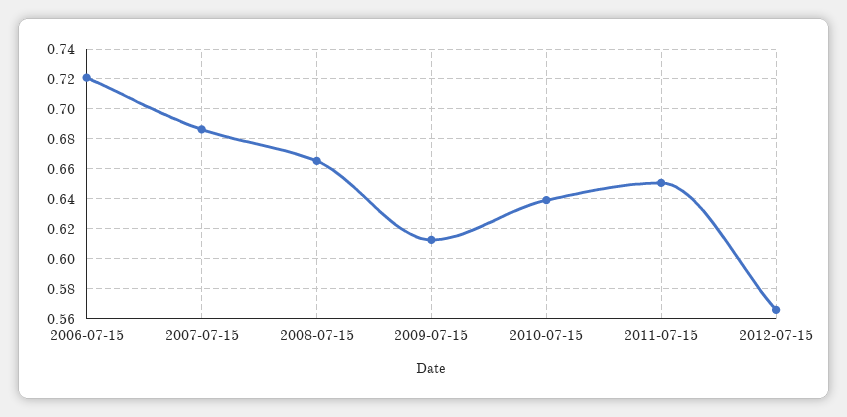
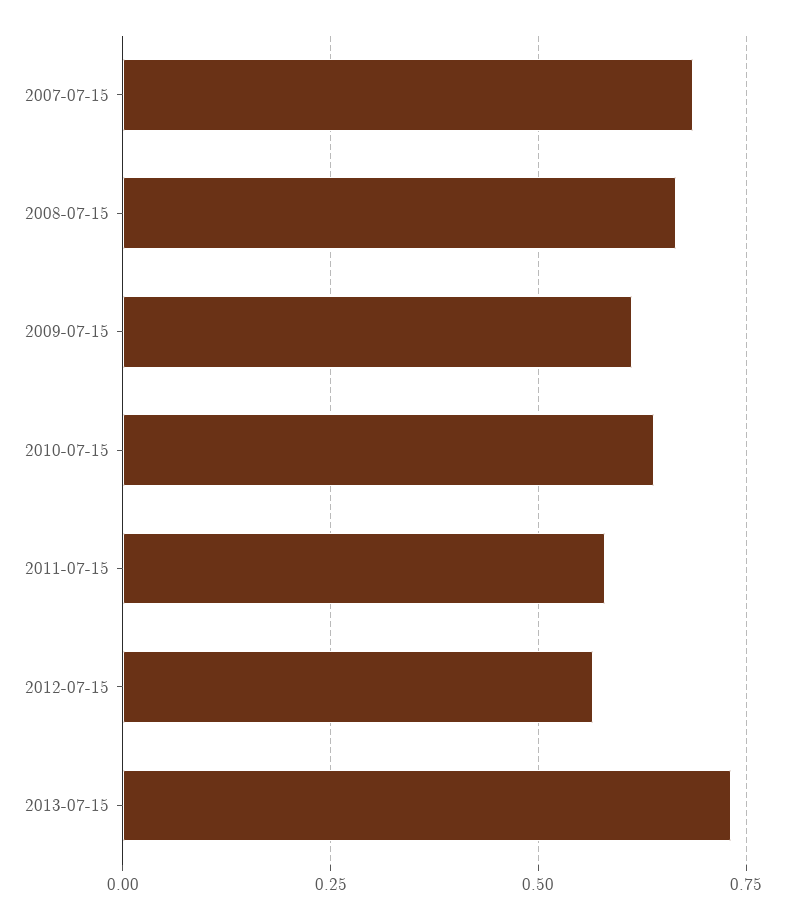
2006-07-15: 0.72 -> none
2011-07-15: 0.65 -> 0.575
2013-07-15: none -> 0.725

